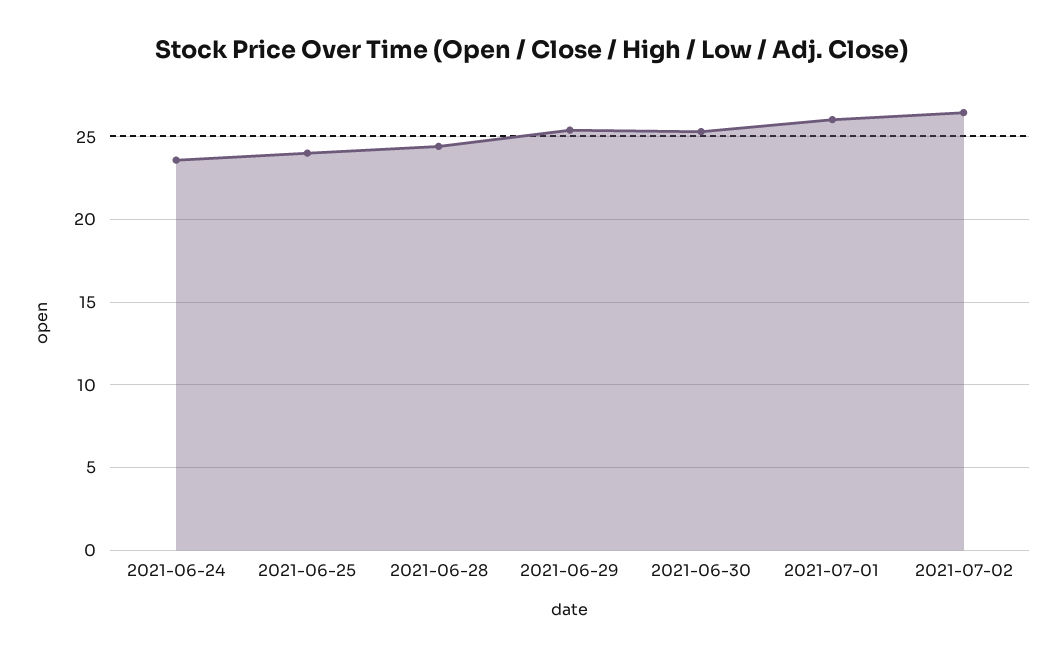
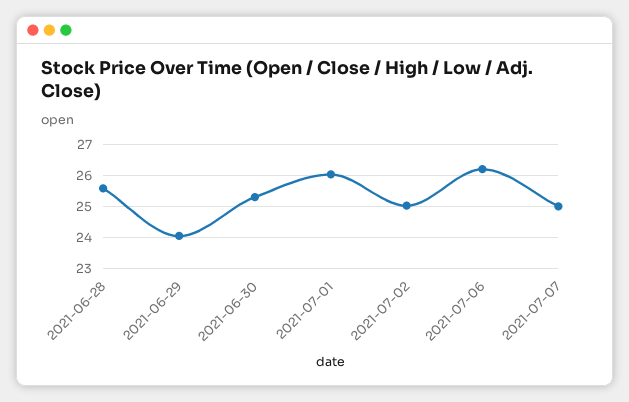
2021-06-24: 23.5 -> none
2021-06-25: 24 -> none
2021-06-28: 24.5 -> 25.6
2021-06-29: 25.5 -> 24
2021-07-02: 26.5 -> 25
2021-07-06: none -> 26.2
2021-07-07: none -> 25

